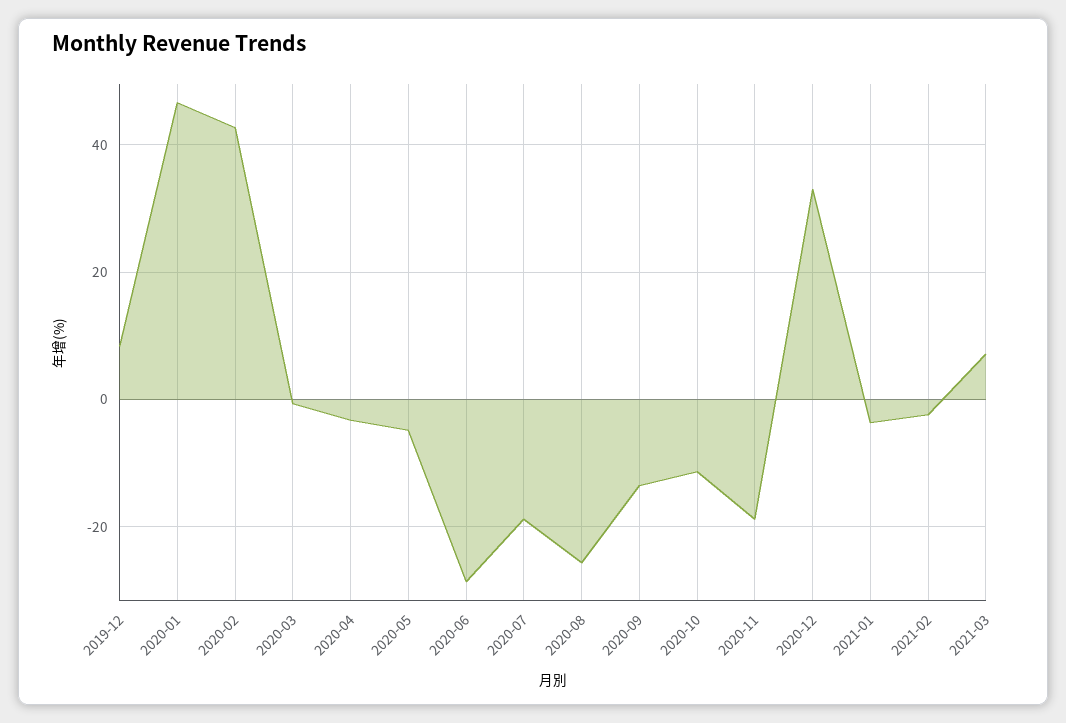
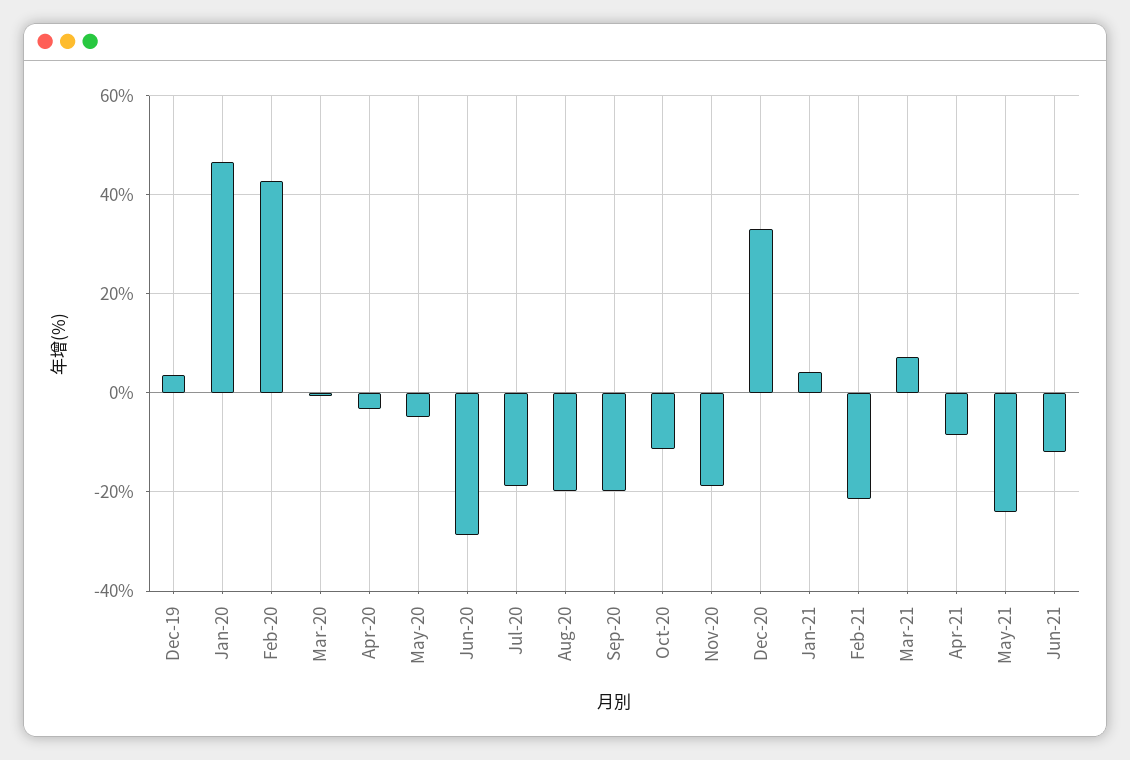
2019-12: 8 -> 4
2020-08: -26 -> -20
2020-09: -14 -> -20
2021-01: -4 -> 4
2021-02: -2 -> -22
Apr-21: none -> -8
May-21: none -> -24
Jun-21: none -> -12

